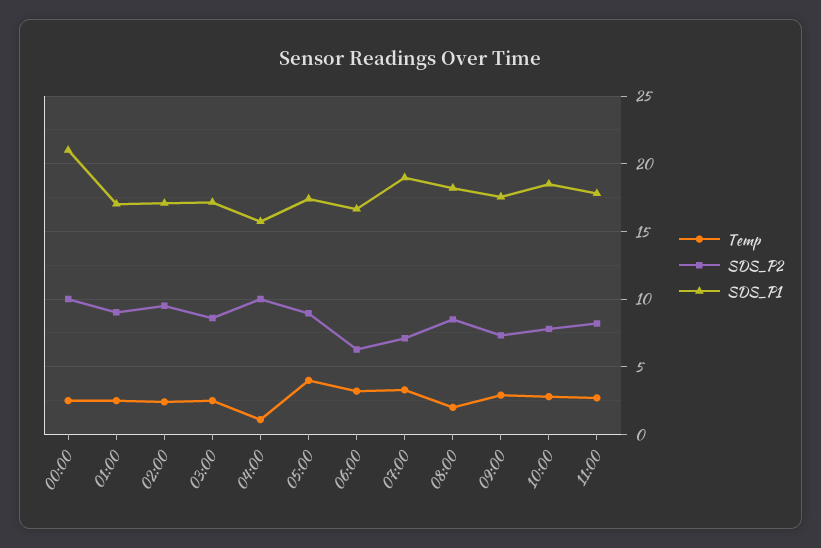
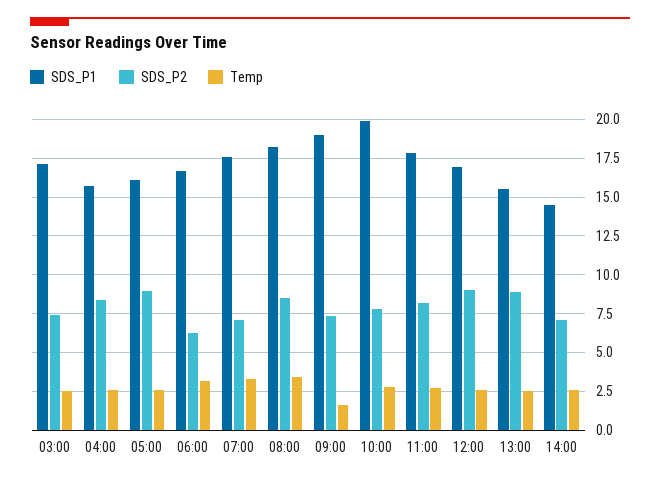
Temp, 00:00: 2.5 -> none
SDS_P2, 00:00: 10 -> none
SDS_P1, 00:00: 21 -> none
Temp, 01:00: 2.5 -> none
SDS_P2, 01:00: 9 -> none
SDS_P1, 01:00: 17 -> none
Temp, 02:00: 2.5 -> none
SDS_P2, 02:00: 9.5 -> none
SDS_P1, 02:00: 17 -> none
SDS_P2, 03:00: 8.5 -> 7.5
Temp, 04:00: 1 -> 2.5
SDS_P2, 04:00: 10 -> 8.5
Temp, 05:00: 4 -> 2.5
SDS_P1, 05:00: 17.5 -> 16
SDS_P1, 07:00: 19 -> 17.5
Temp, 08:00: 2 -> 3.5
Temp, 09:00: 3 -> 1.5
SDS_P1, 09:00: 17.5 -> 19
SDS_P1, 10:00: 18.5 -> 20
SDS_P1, 12:00: none -> 17
SDS_P2, 12:00: none -> 9
Temp, 12:00: none -> 2.5
SDS_P1, 13:00: none -> 15.5
SDS_P2, 13:00: none -> 9
Temp, 13:00: none -> 2.5
SDS_P1, 14:00: none -> 14.5
SDS_P2, 14:00: none -> 7
Temp, 14:00: none -> 2.5

